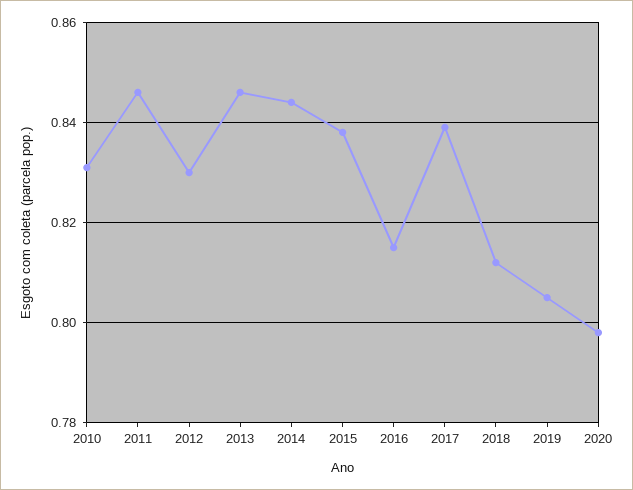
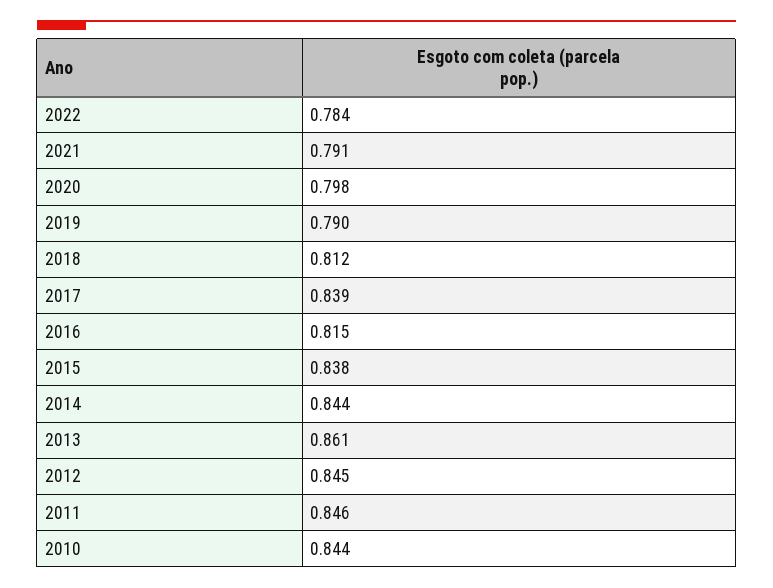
2010: 0.83 -> 0.844
2012: 0.83 -> 0.845
2013: 0.845 -> 0.861
2019: 0.805 -> 0.79
2022: none -> 0.784
2021: none -> 0.791

